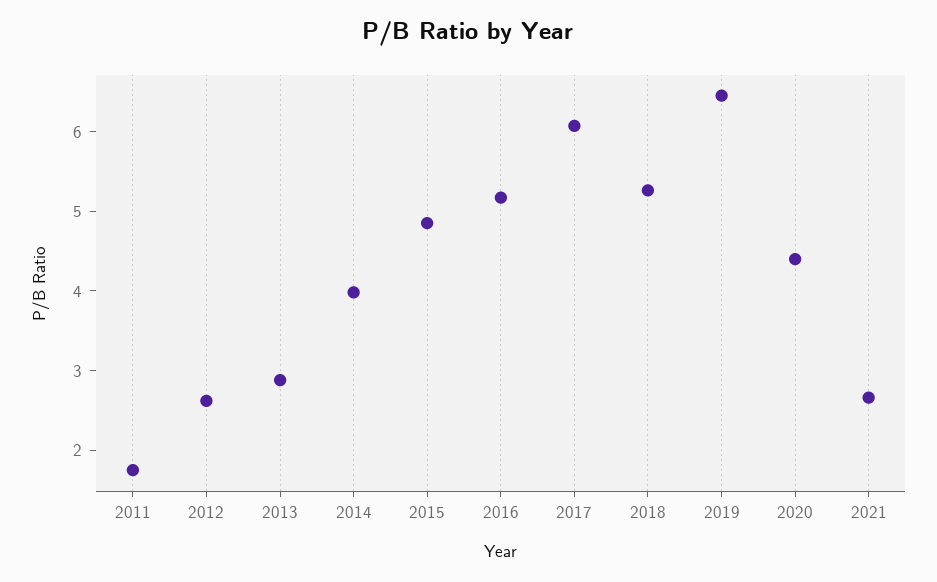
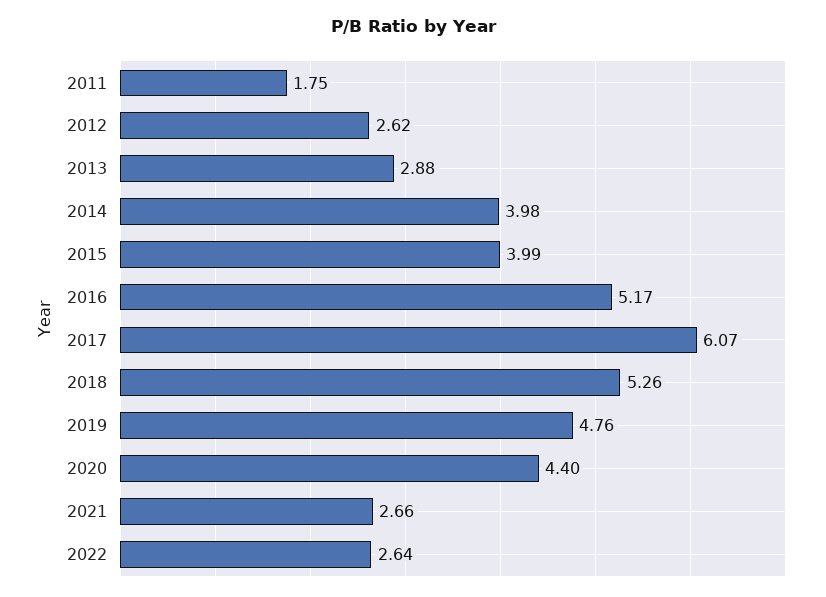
2015: 4.8 -> 3.99
2019: 6.4 -> 4.76
2022: none -> 2.64

